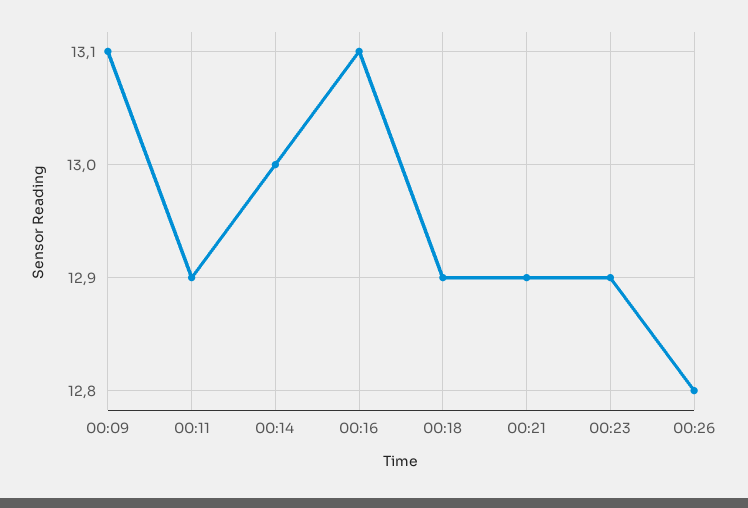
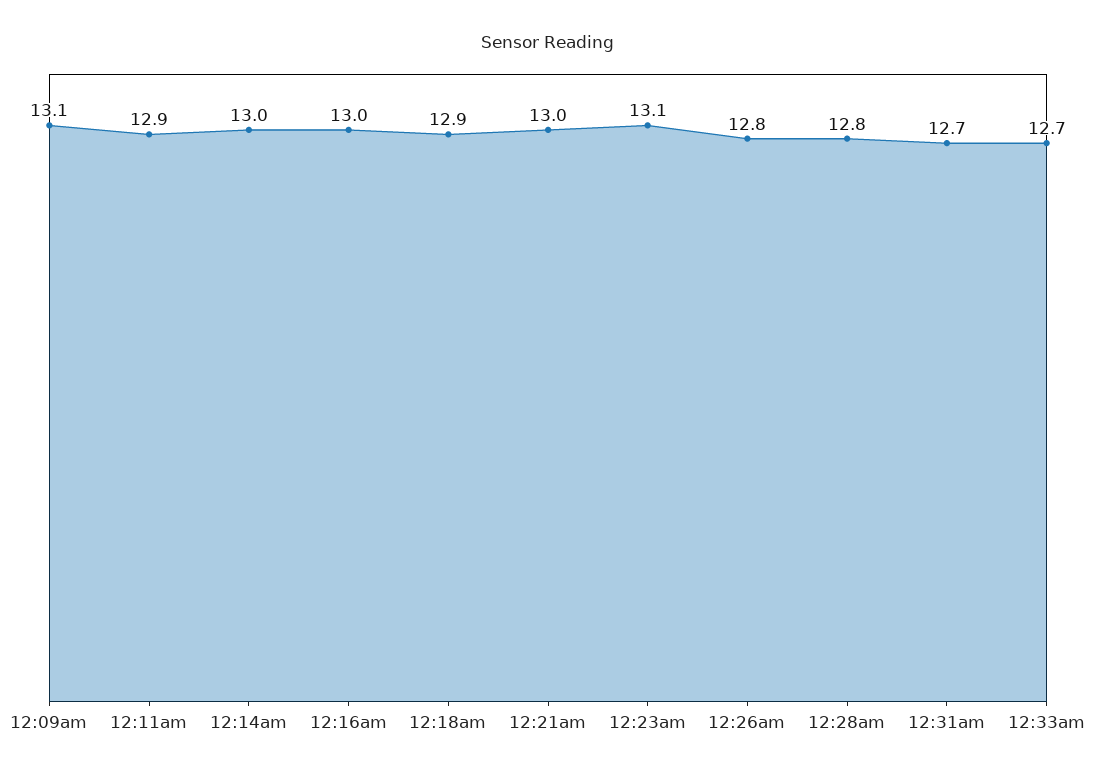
00:16: 13.1 -> 13
00:21: 12.9 -> 13
00:23: 12.9 -> 13.1
12:28am: none -> 12.8
12:31am: none -> 12.7
12:33am: none -> 12.7

